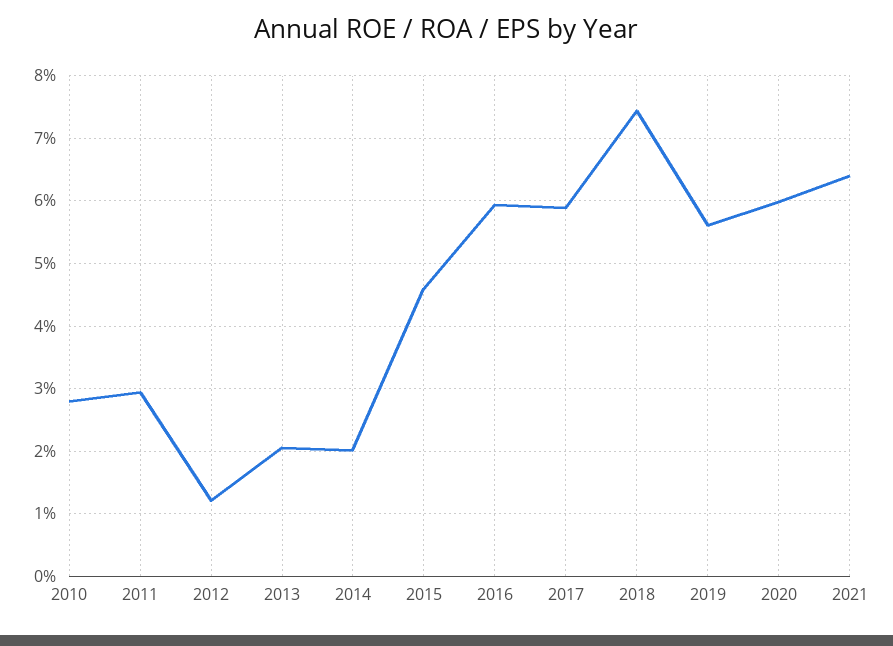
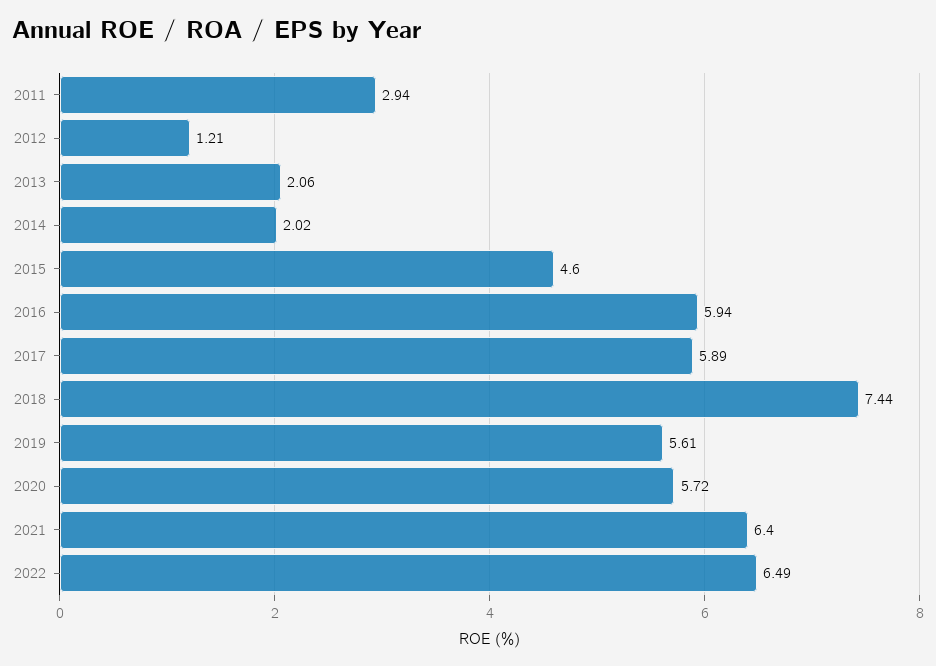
2010: 2.8 -> none
2020: 6 -> 5.72
2022: none -> 6.49

